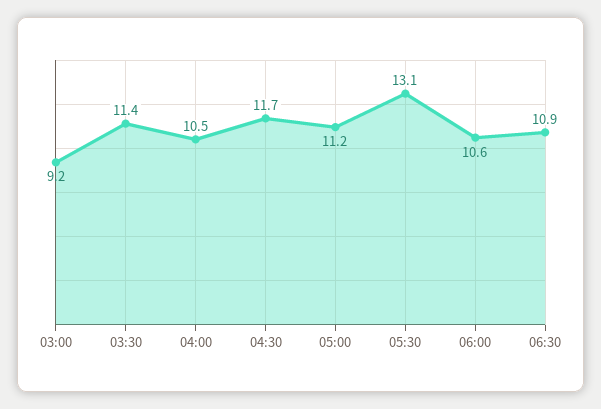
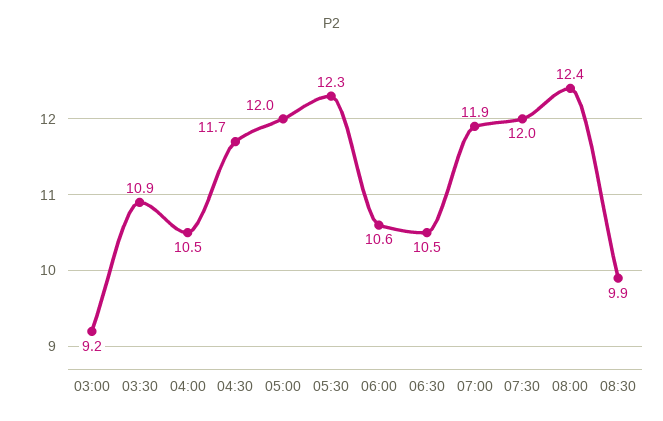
03:30: 11.4 -> 10.9
05:00: 11.2 -> 12
05:30: 13.1 -> 12.3
06:30: 10.9 -> 10.5
07:00: none -> 11.9
07:30: none -> 12
08:00: none -> 12.4
08:30: none -> 9.9

